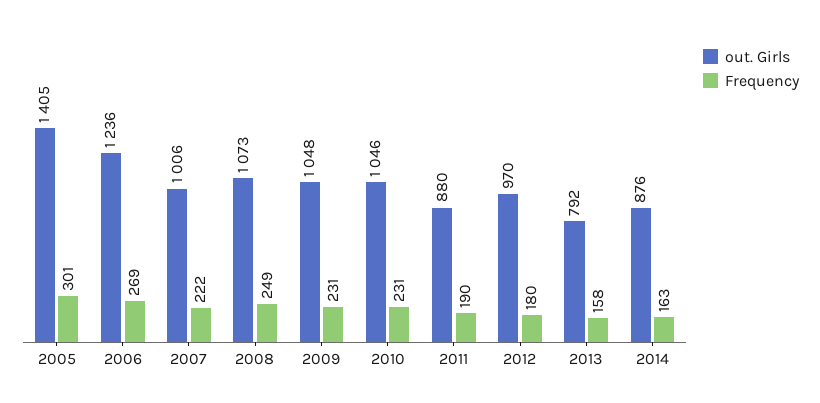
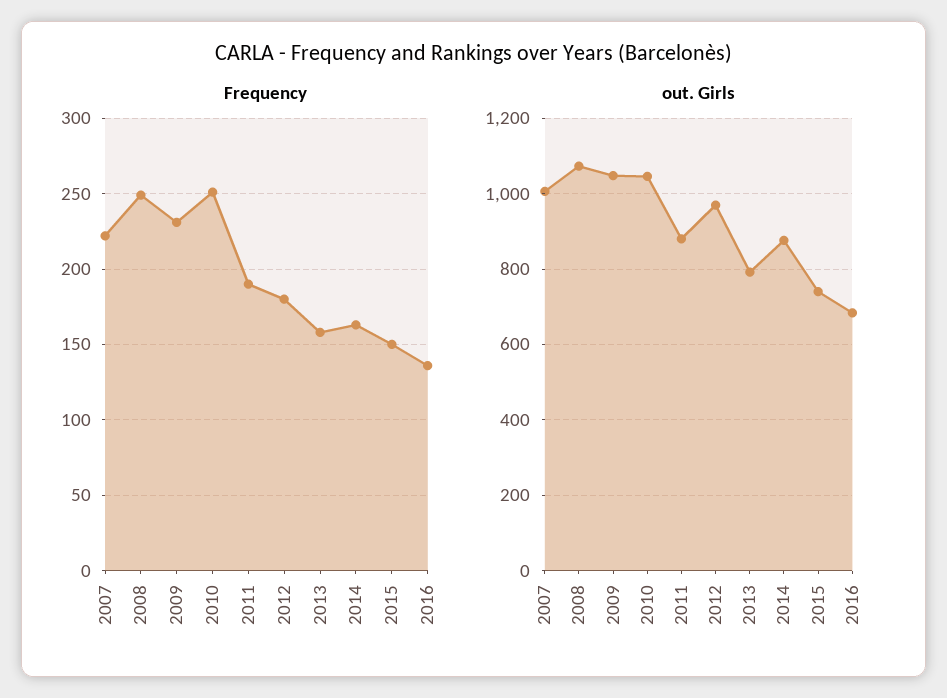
out. Girls, 2005: 1405 -> none
Frequency, 2005: 301 -> none
out. Girls, 2006: 1236 -> none
Frequency, 2006: 269 -> none
Frequency, 2010: 231 -> 250
Frequency, 2015: none -> 150
Frequency, 2016: none -> 135
out. Girls, 2015: none -> 740
out. Girls, 2016: none -> 680

